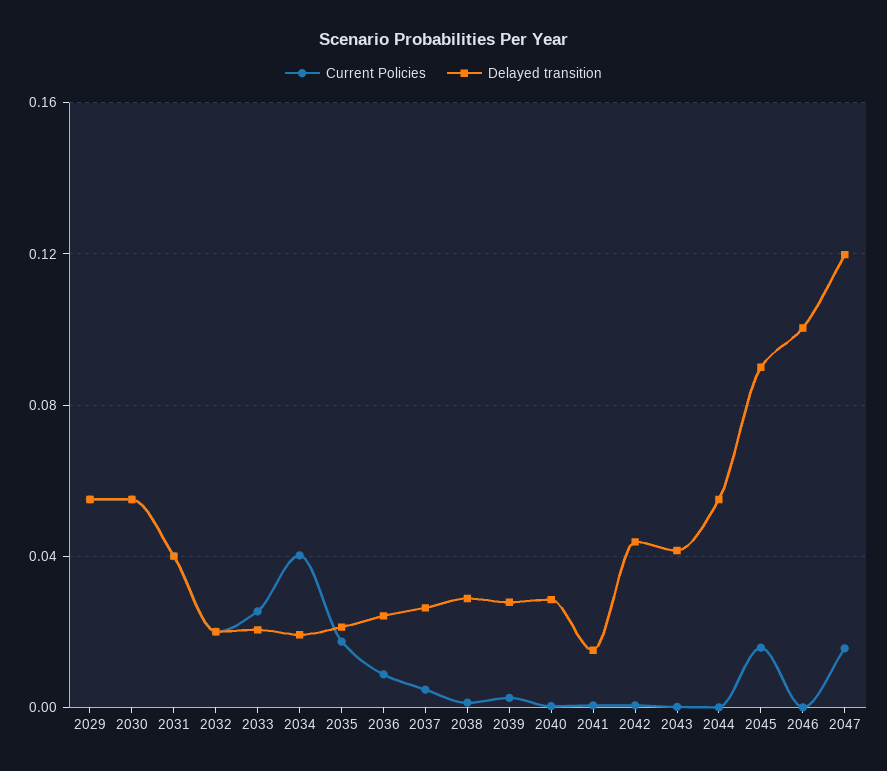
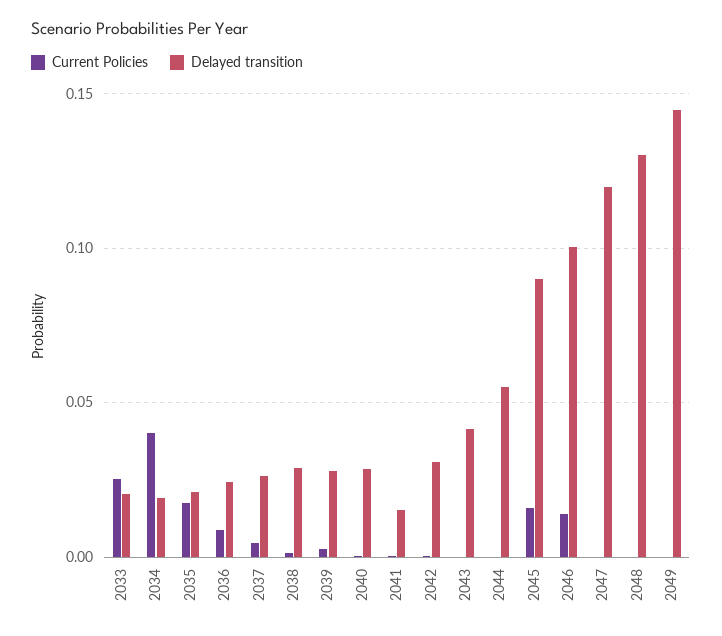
Current Policies, 2029: 0.055 -> none
Delayed transition, 2029: 0.055 -> none
Current Policies, 2030: 0.055 -> none
Delayed transition, 2030: 0.055 -> none
Current Policies, 2031: 0.04 -> none
Delayed transition, 2031: 0.04 -> none
Current Policies, 2032: 0.02 -> none
Delayed transition, 2032: 0.02 -> none
Delayed transition, 2042: 0.045 -> 0.03
Current Policies, 2046: 0 -> 0.015
Current Policies, 2047: 0.015 -> 0
Current Policies, 2048: none -> 0
Delayed transition, 2048: none -> 0.13
Current Policies, 2049: none -> 0
Delayed transition, 2049: none -> 0.145

